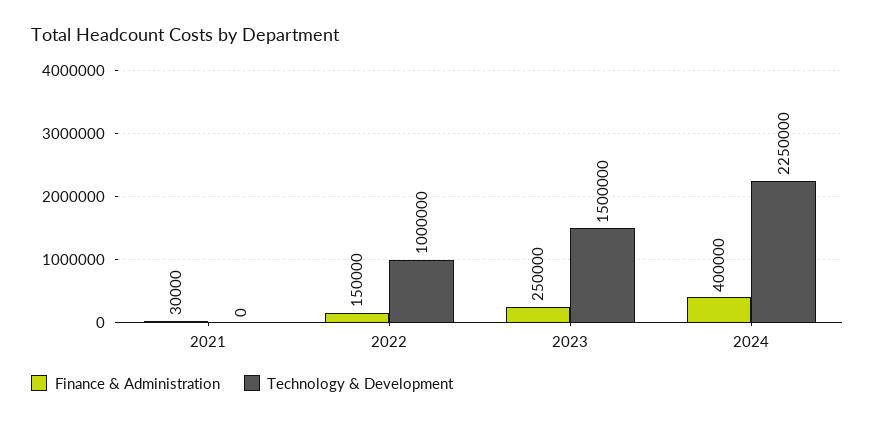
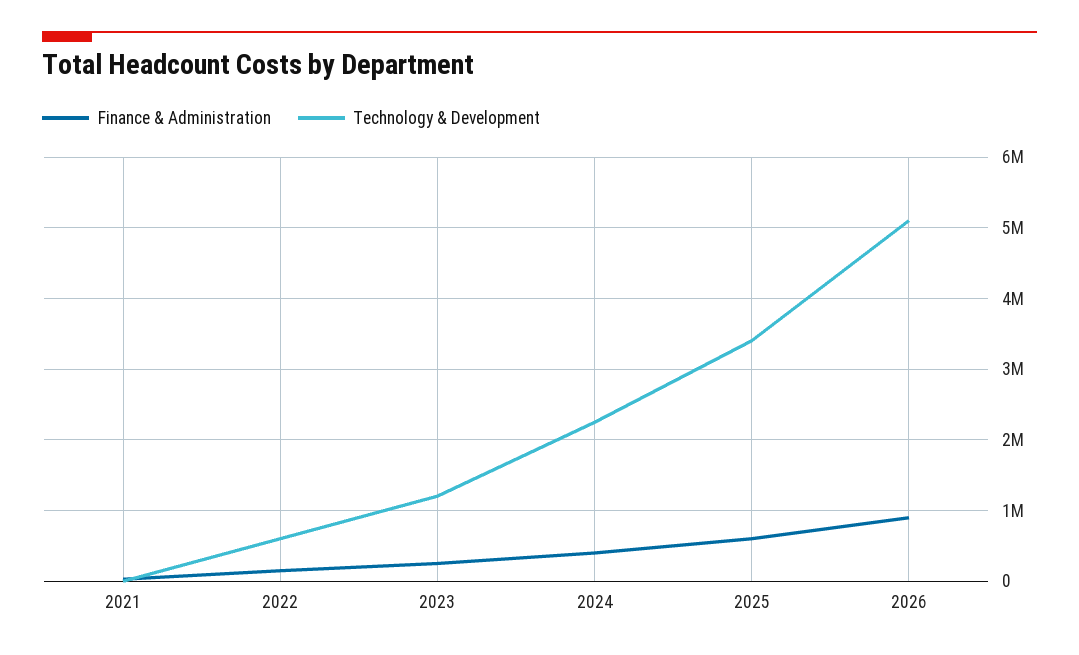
Technology & Development, 2022: 1000000 -> 600000
Technology & Development, 2023: 1500000 -> 1200000
Finance & Administration, 2025: none -> 600000
Technology & Development, 2025: none -> 3400000
Finance & Administration, 2026: none -> 900000
Technology & Development, 2026: none -> 5100000

